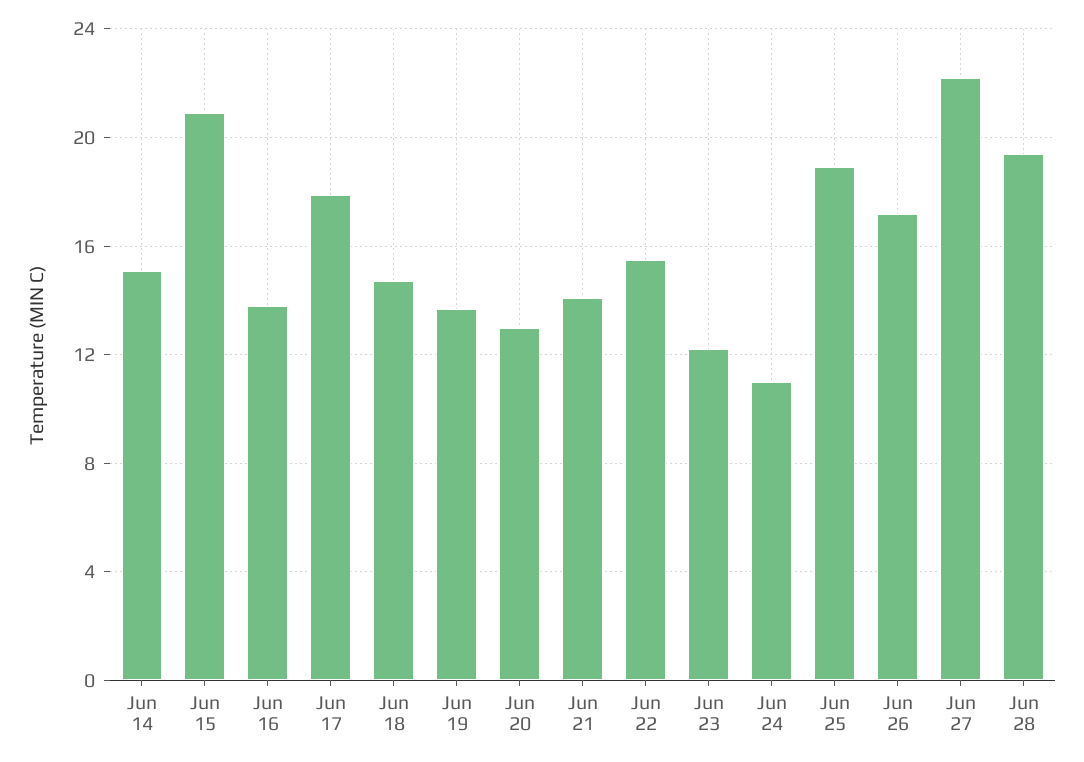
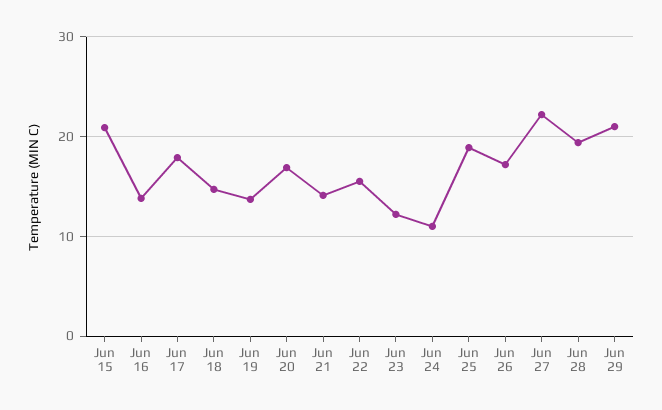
Jun 14: 15 -> none
Jun 20: 13 -> 17
Jun 29: none -> 21

